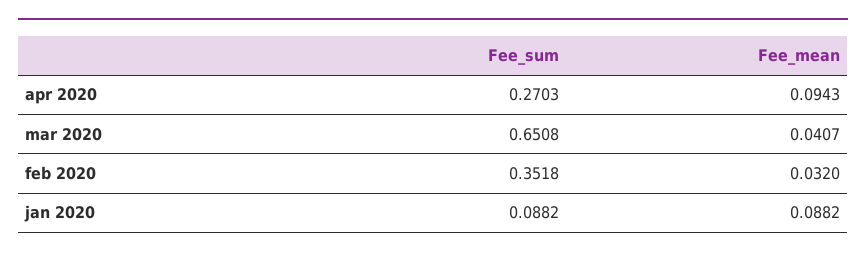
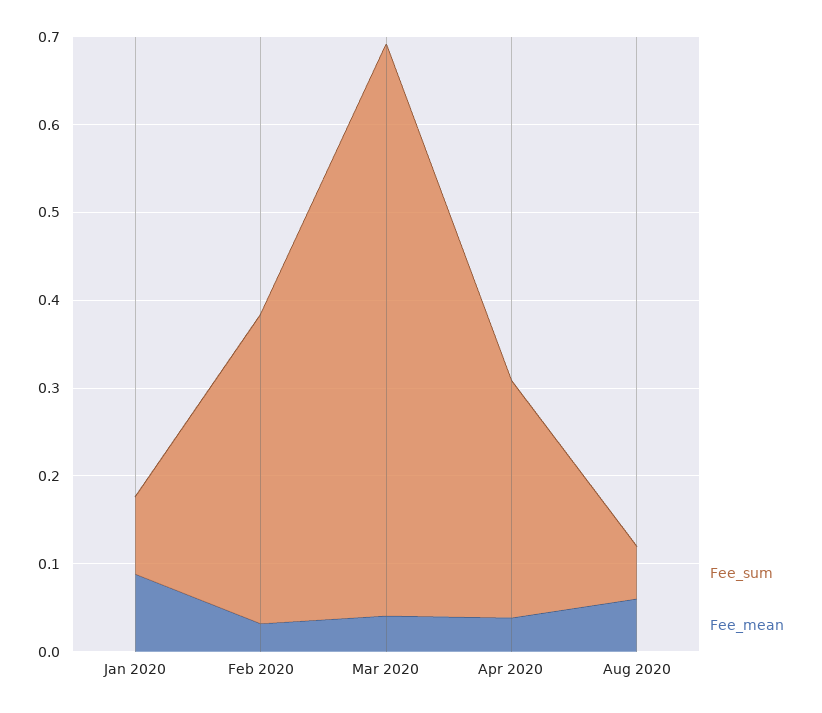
Fee_mean, apr 2020: 0.0943 -> 0.04
Fee_sum, Aug 2020: none -> 0.06
Fee_mean, Aug 2020: none -> 0.06

